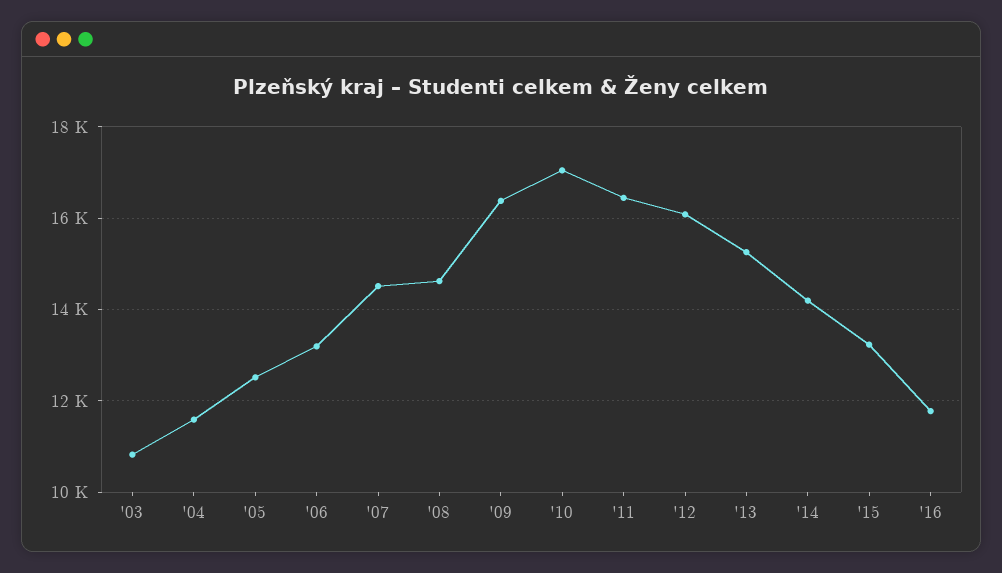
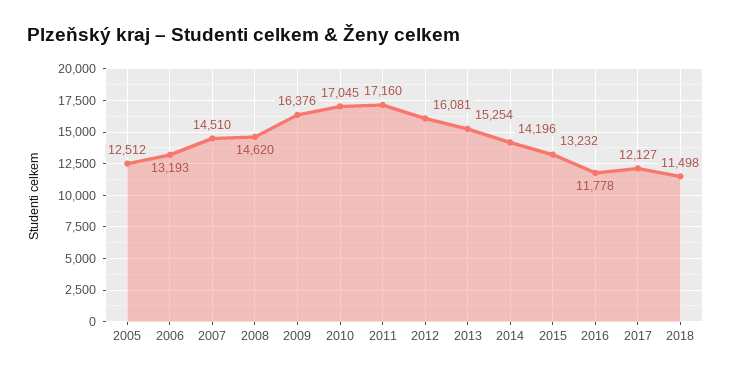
'03: 10800 -> none
'04: 11600 -> none
'11: 16400 -> 17160
2017: none -> 12127
2018: none -> 11498

